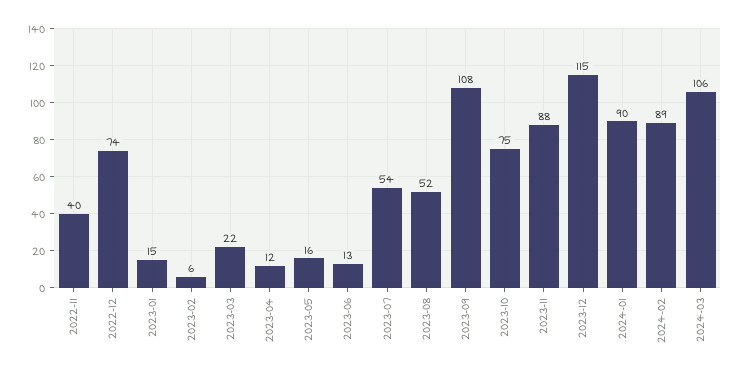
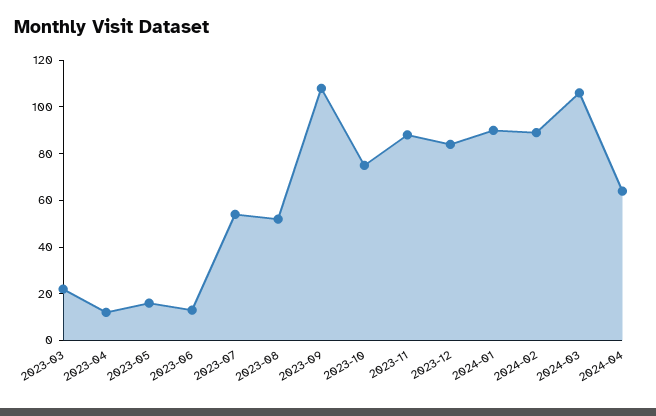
2022-11: 40 -> none
2022-12: 74 -> none
2023-01: 15 -> none
2023-02: 6 -> none
2023-12: 115 -> 85
2024-04: none -> 65

